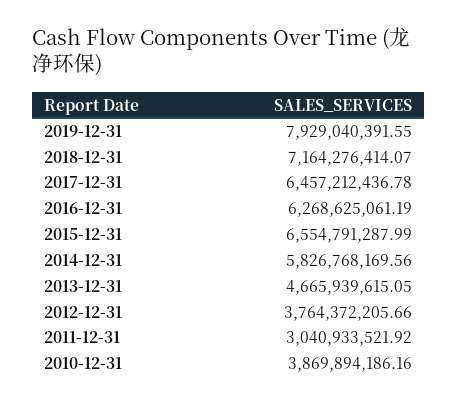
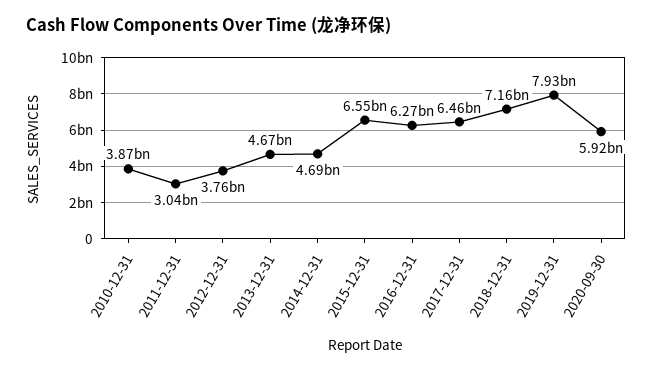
2014-12-31: 5826768169.56 -> 4690000000
2020-09-30: none -> 5920000000

